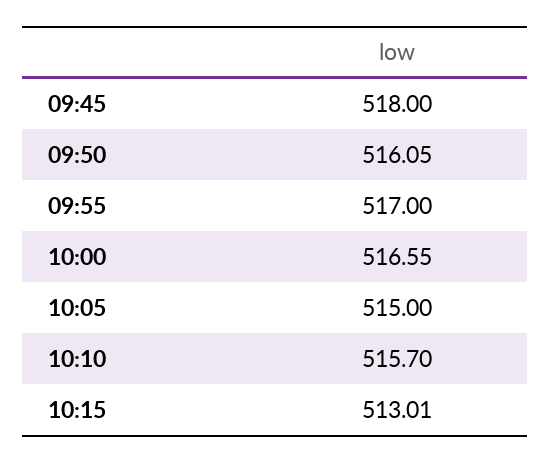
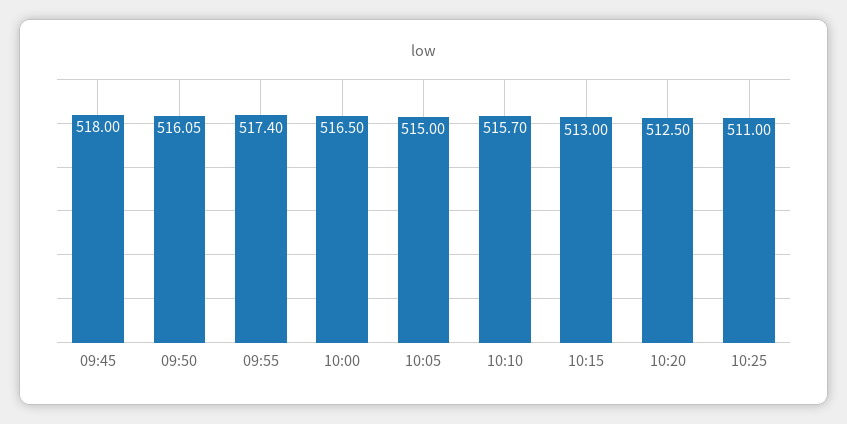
09:55: 517 -> 517.4
10:00: 516.55 -> 516.5
10:15: 513.01 -> 513
10:20: none -> 512.5
10:25: none -> 511

